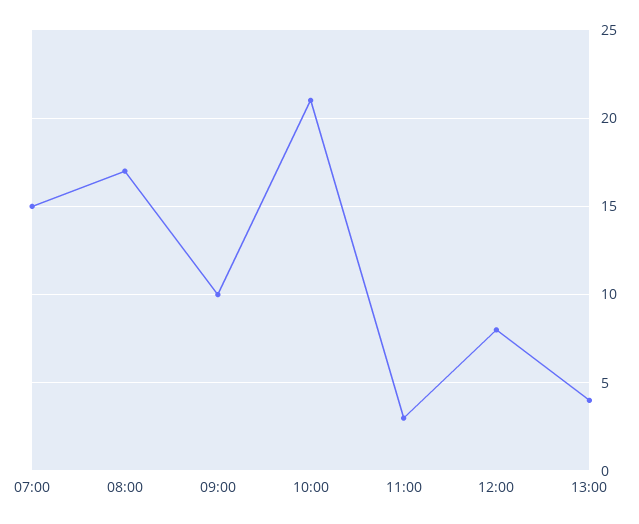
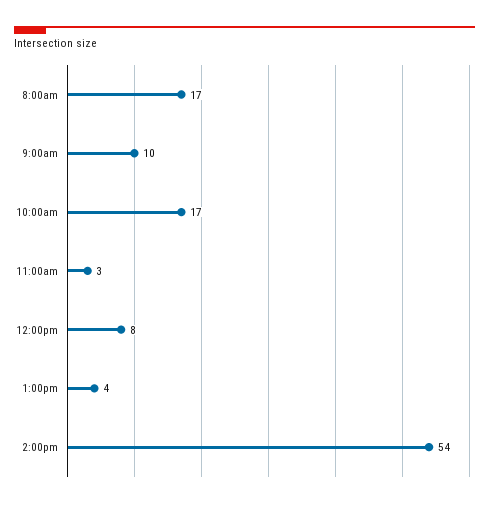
07:00: 15 -> none
10:00: 21 -> 17
2:00pm: none -> 54

